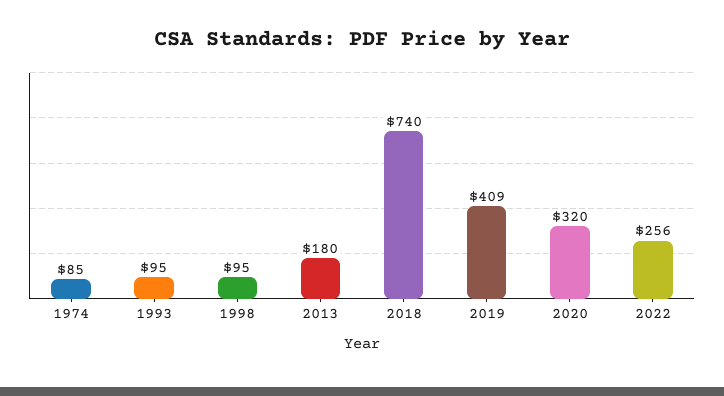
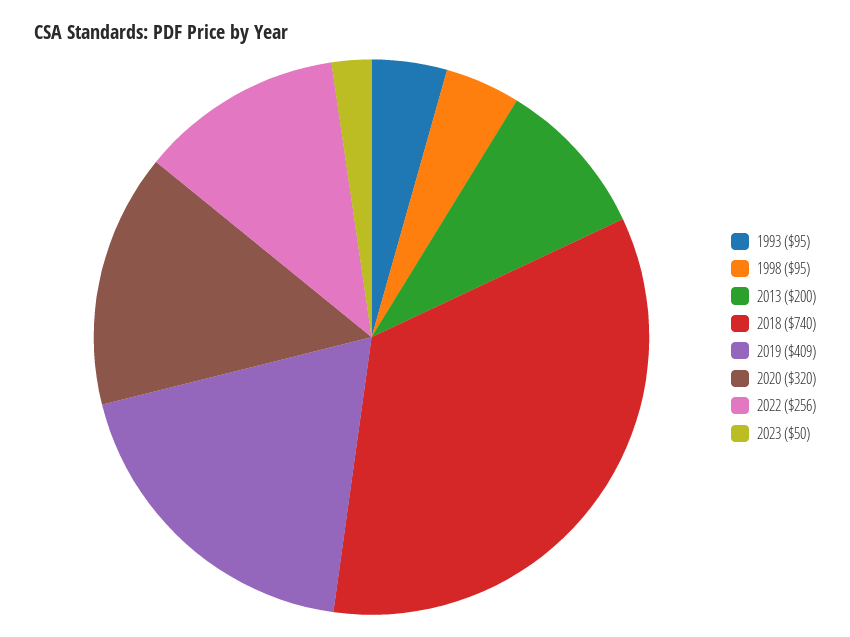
1974: 85 -> none
2013: 180 -> 200
2023: none -> 50

